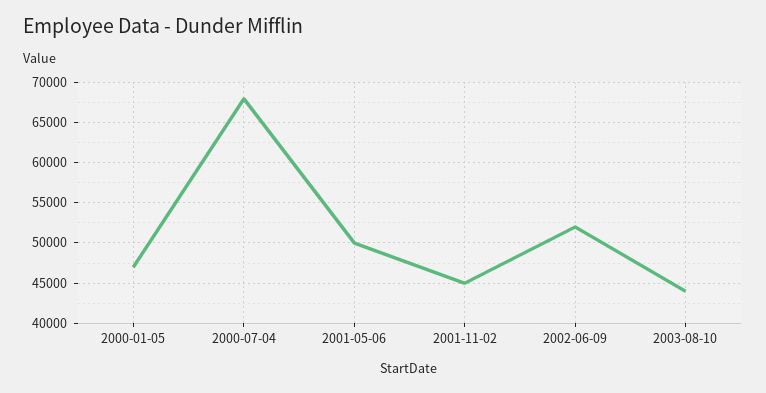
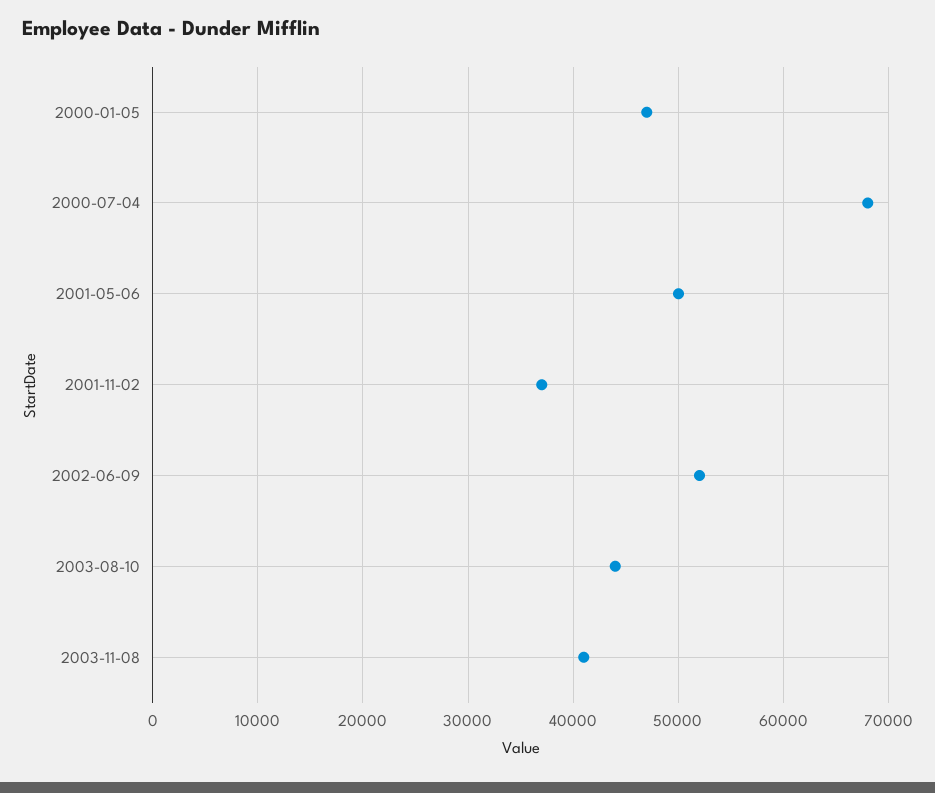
2001-11-02: 45000 -> 37000
2003-11-08: none -> 41000

